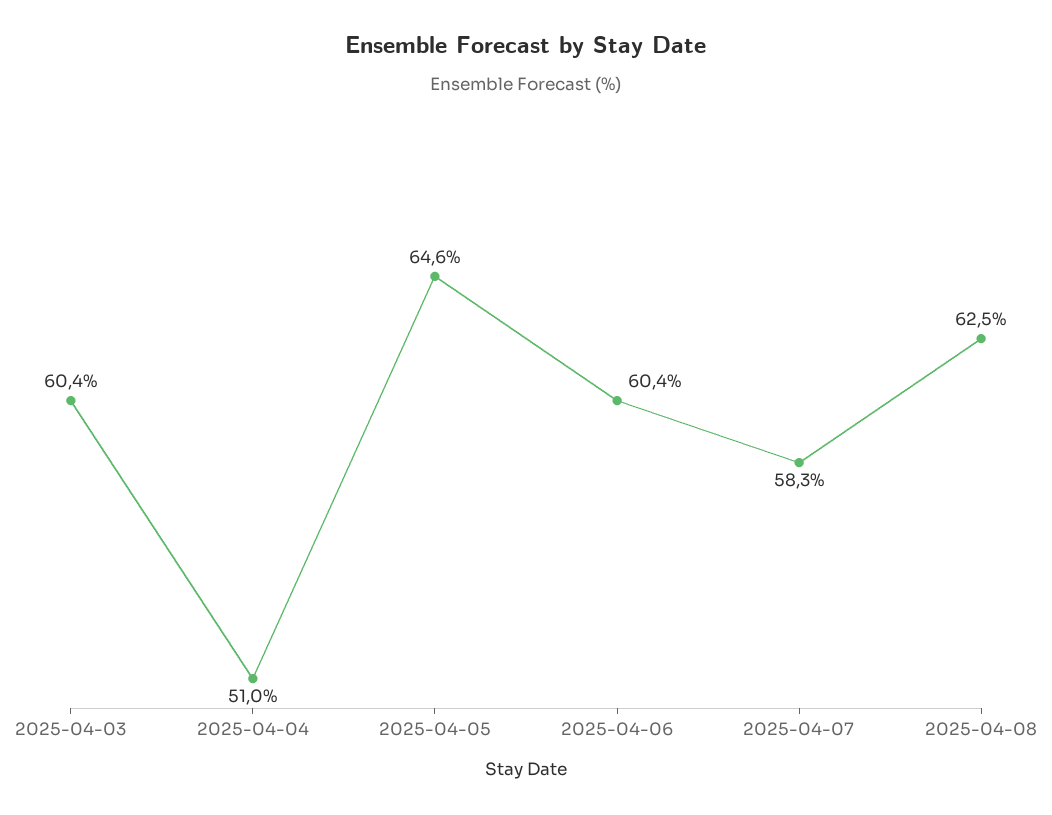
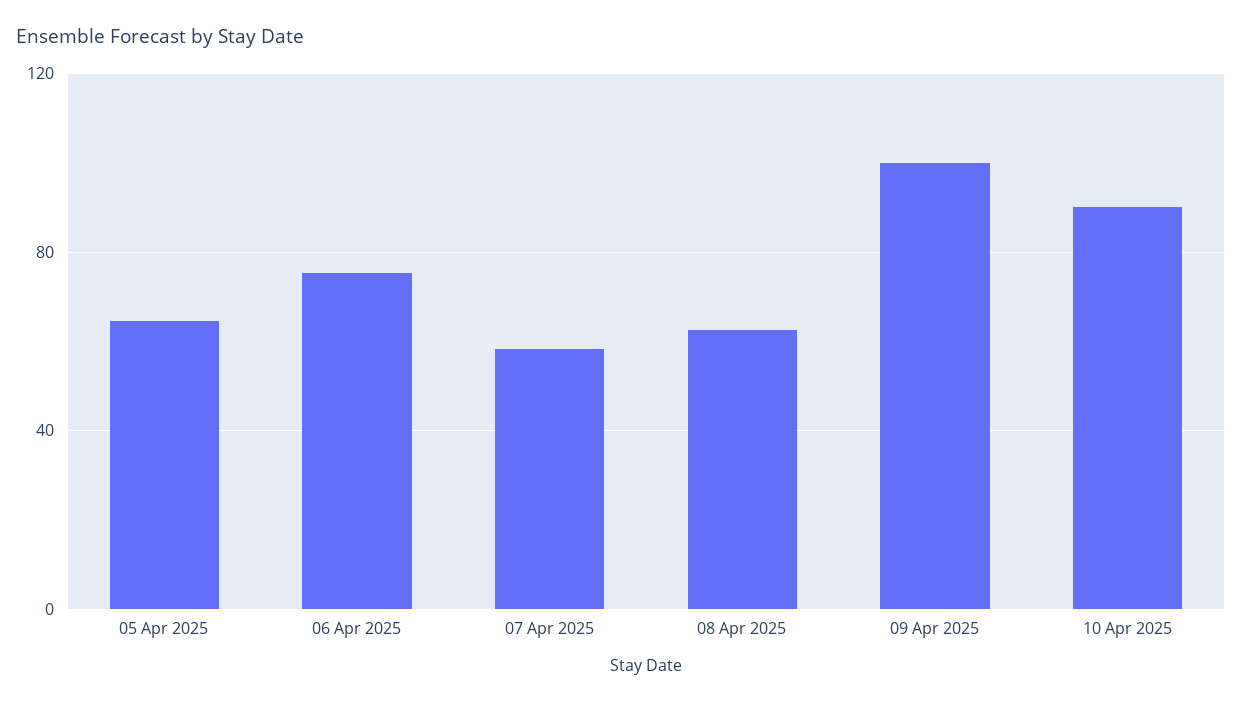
2025-04-03: 60.4 -> none
2025-04-04: 51 -> none
2025-04-06: 60.4 -> 75
09 Apr 2025: none -> 100
10 Apr 2025: none -> 90

